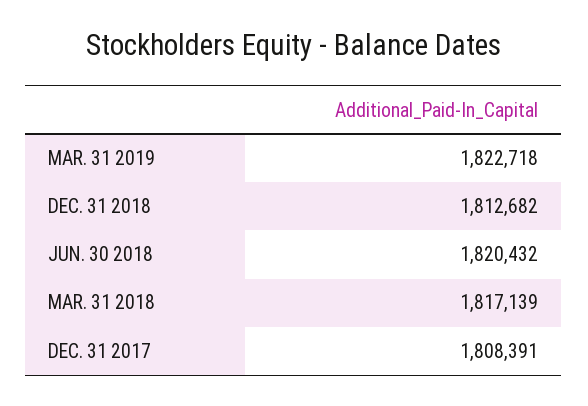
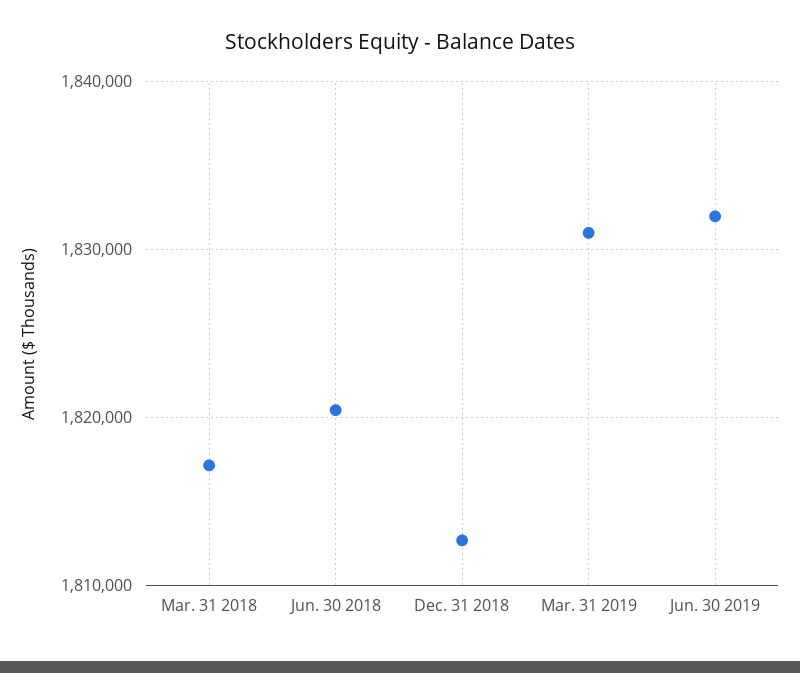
MAR. 31 2019: 1822718 -> 1831000
DEC. 31 2017: 1808391 -> none
Jun. 30 2019: none -> 1832000

